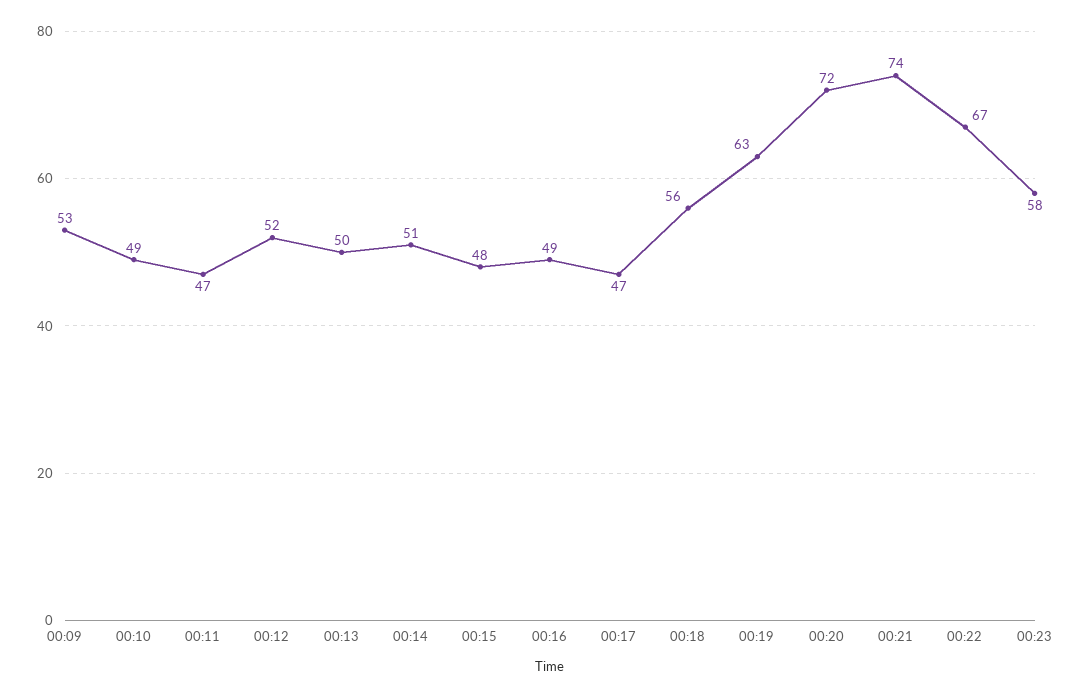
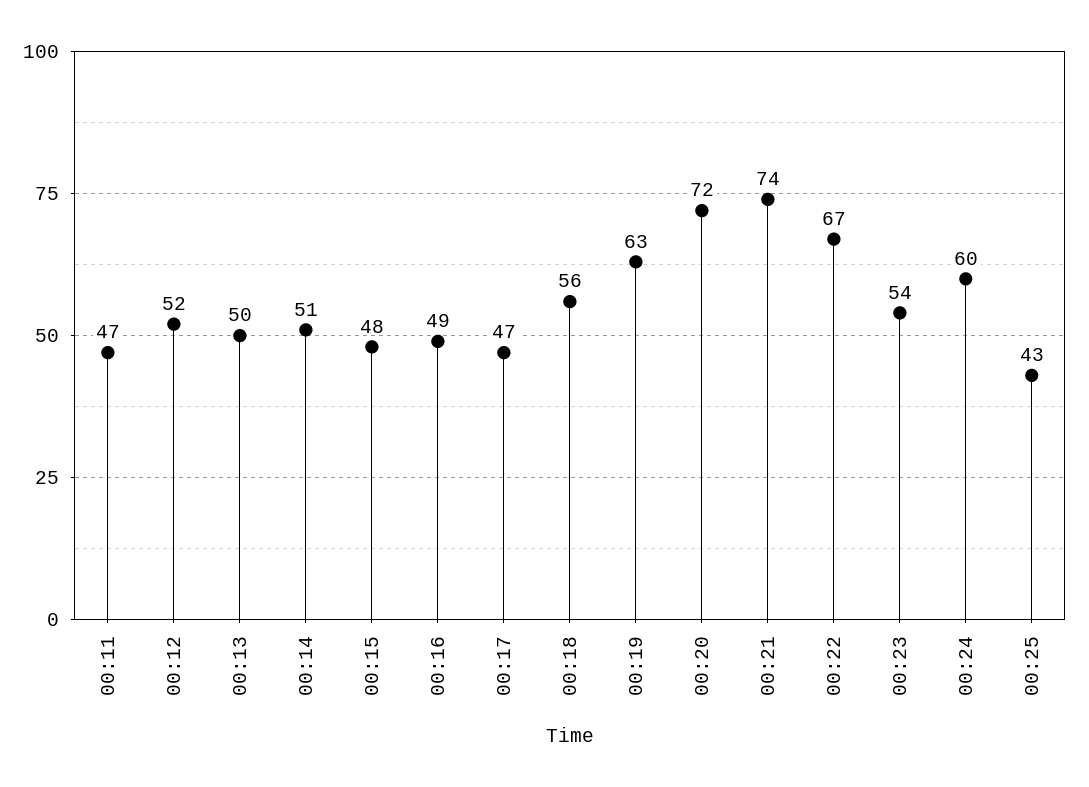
00:09: 53 -> none
00:10: 49 -> none
00:23: 58 -> 54
00:24: none -> 60
00:25: none -> 43

